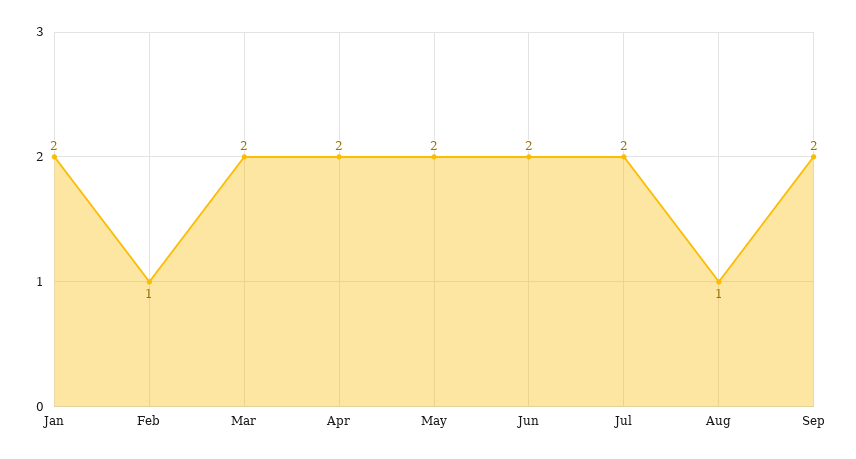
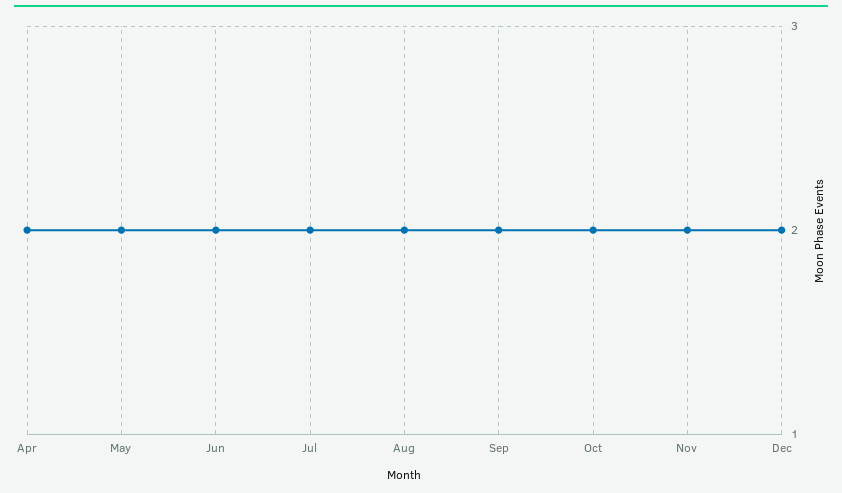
Jan: 2 -> none
Feb: 1 -> none
Mar: 2 -> none
Aug: 1 -> 2
Oct: none -> 2
Nov: none -> 2
Dec: none -> 2

